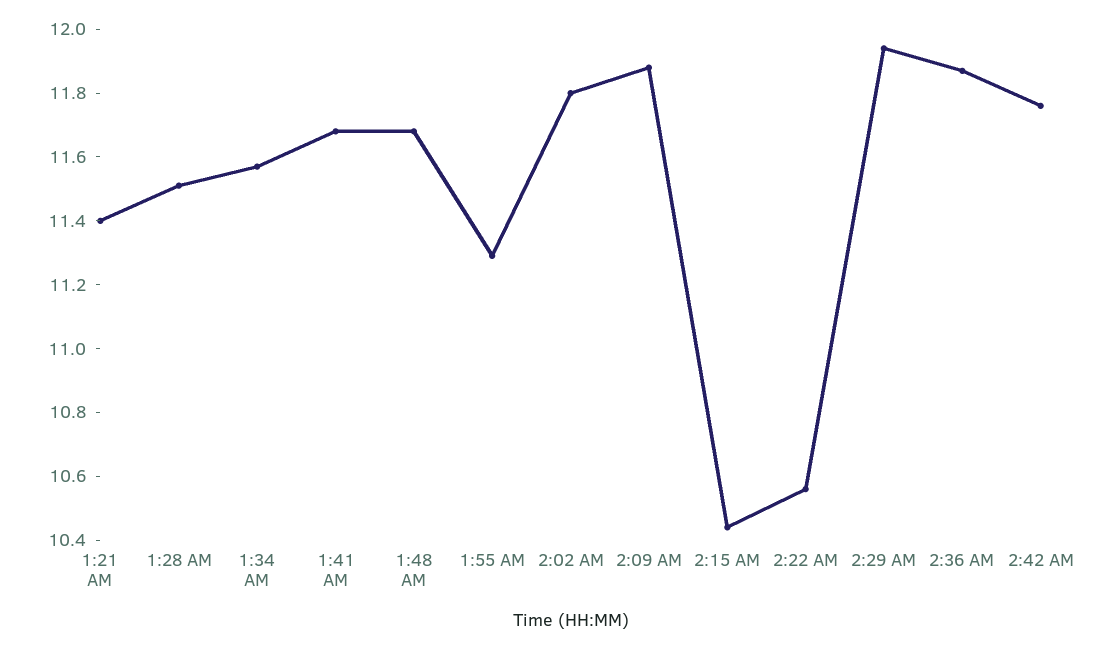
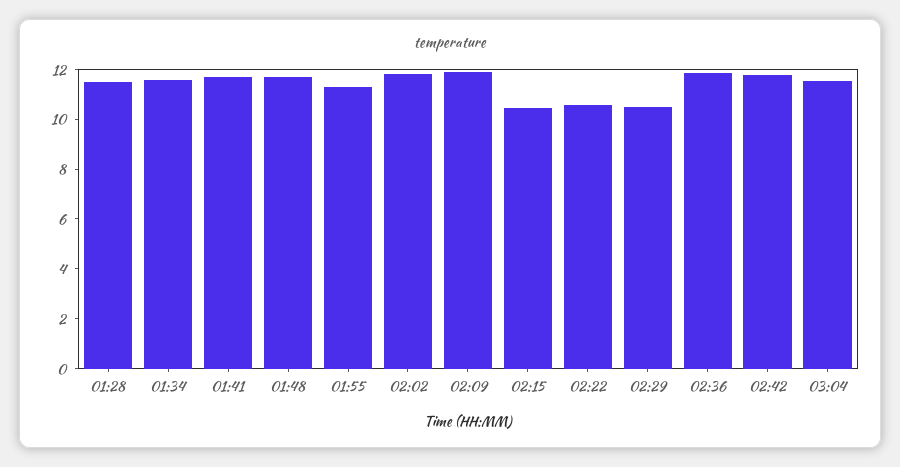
1:21 AM: 11.4 -> none
2:29 AM: 11.95 -> 10.5
03:04: none -> 11.5

